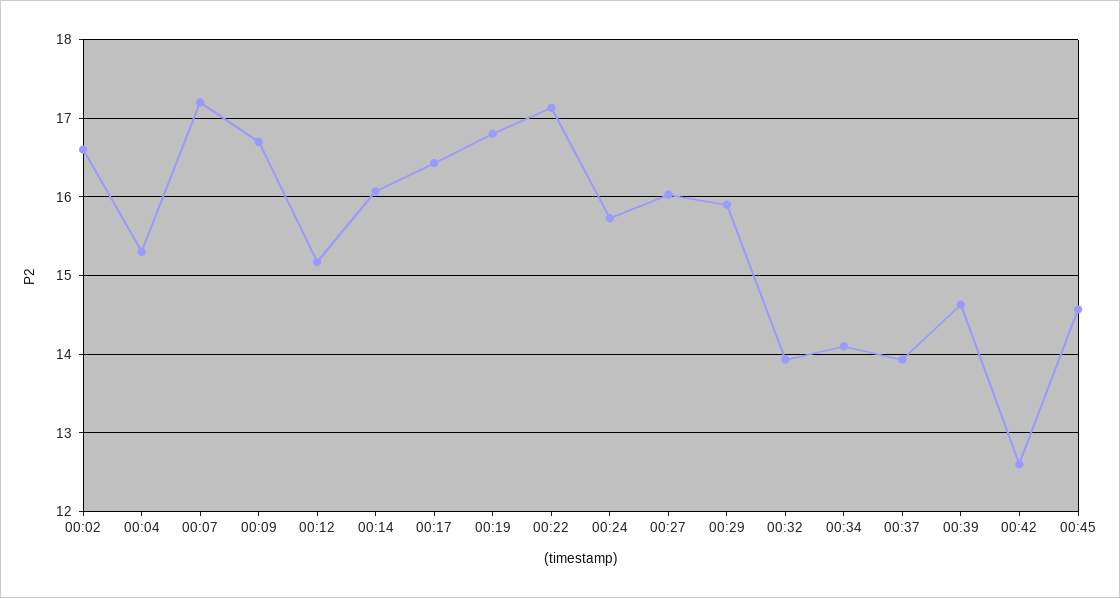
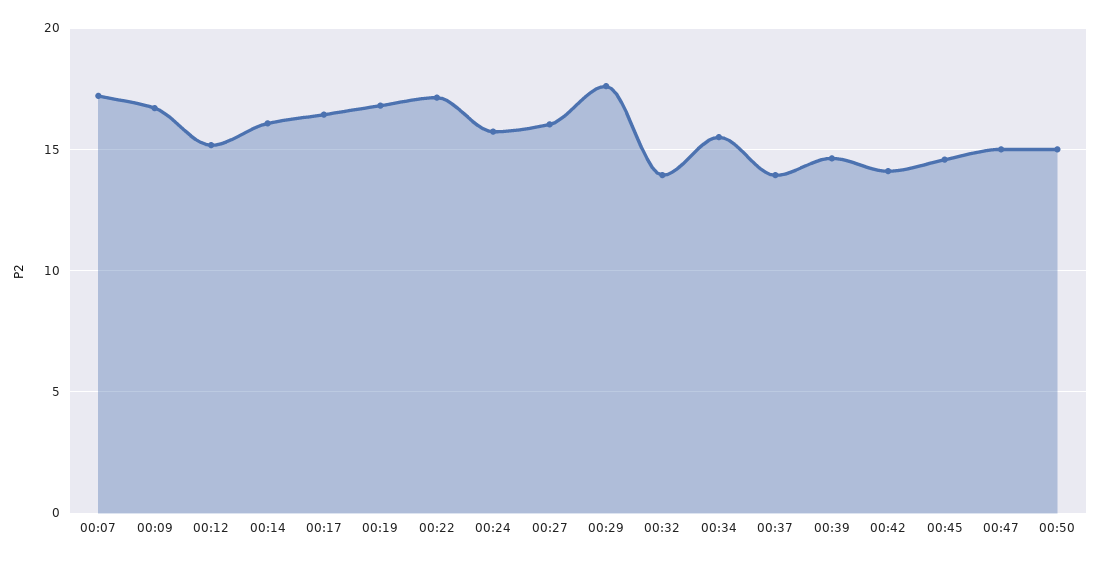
00:02: 16.6 -> none
00:04: 15.3 -> none
00:29: 15.9 -> 17.5
00:34: 14.1 -> 15.5
00:42: 12.6 -> 14
00:47: none -> 15
00:50: none -> 15

